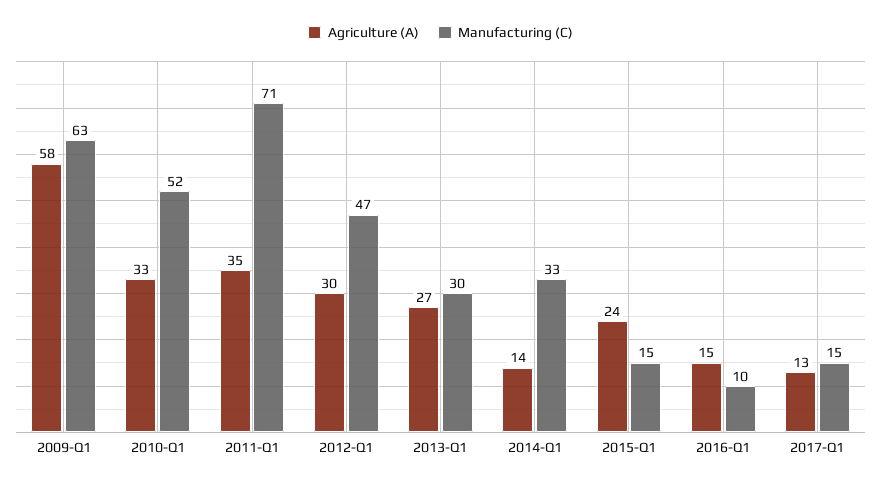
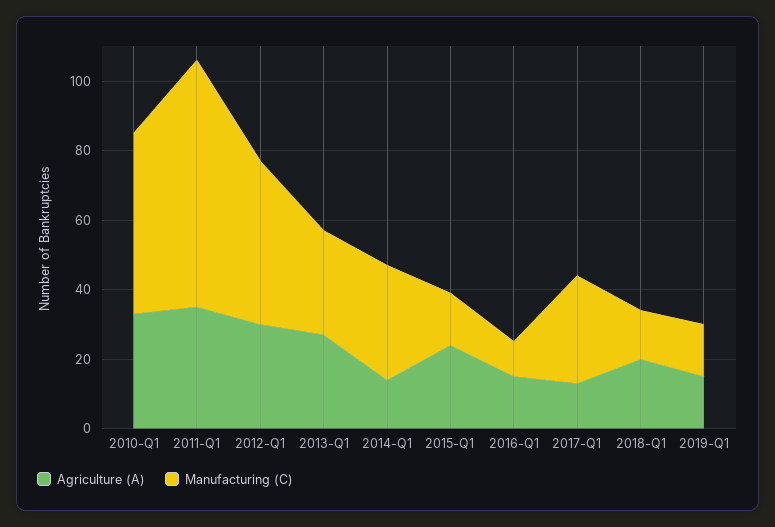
Agriculture (A), 2009-Q1: 58 -> none
Manufacturing (C), 2009-Q1: 63 -> none
Manufacturing (C), 2017-Q1: 15 -> 30
Agriculture (A), 2018-Q1: none -> 20
Manufacturing (C), 2018-Q1: none -> 15
Agriculture (A), 2019-Q1: none -> 15
Manufacturing (C), 2019-Q1: none -> 15

